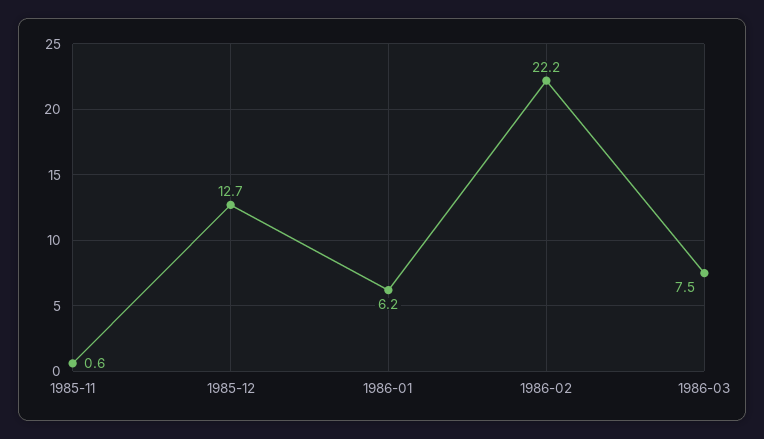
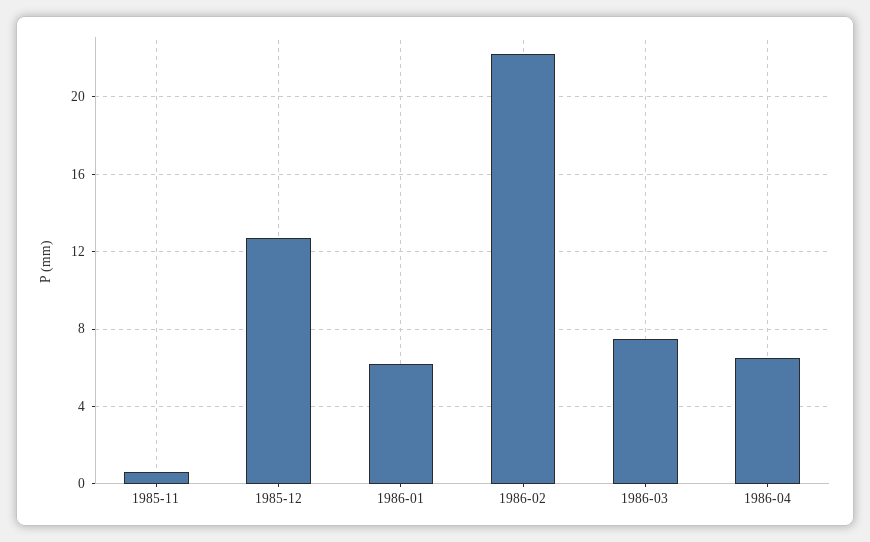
1986-04: none -> 6.5

